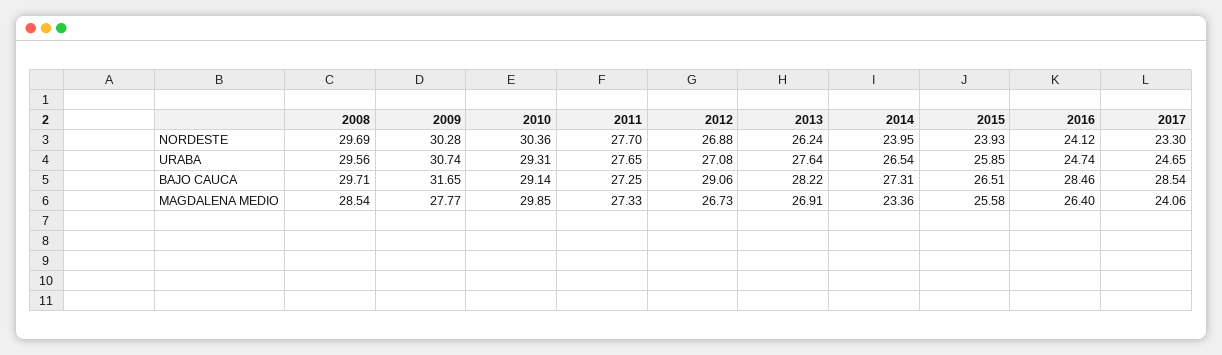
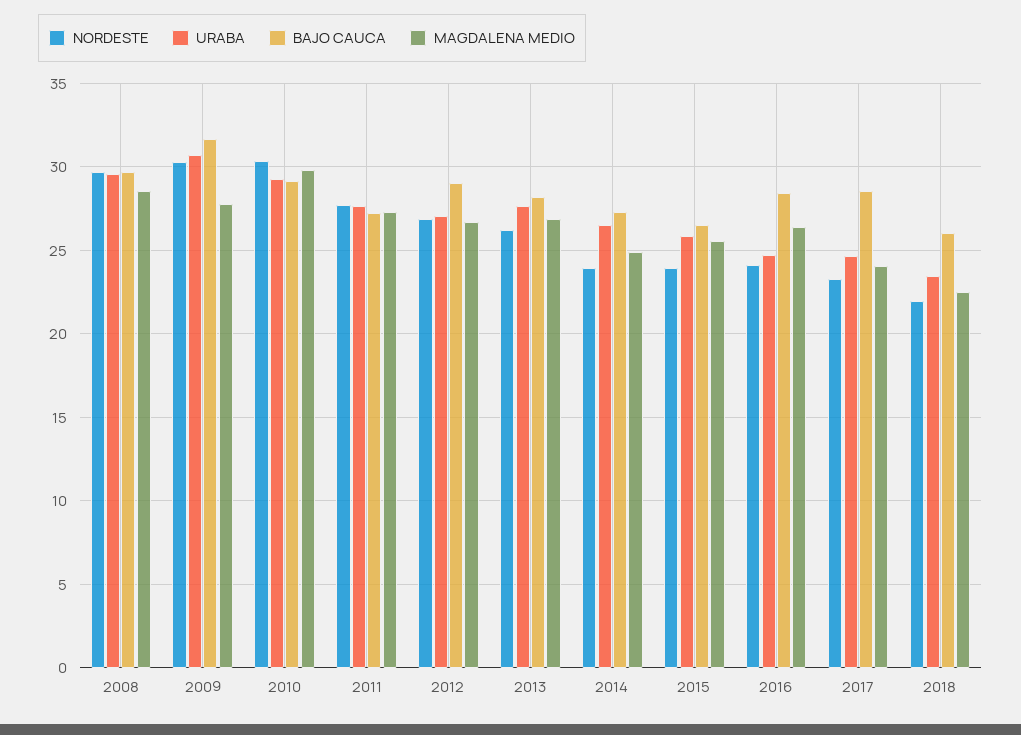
MAGDALENA MEDIO, 2014: 23.36 -> 25
NORDESTE, 2018: none -> 22
URABA, 2018: none -> 23.5
BAJO CAUCA, 2018: none -> 26
MAGDALENA MEDIO, 2018: none -> 22.5

